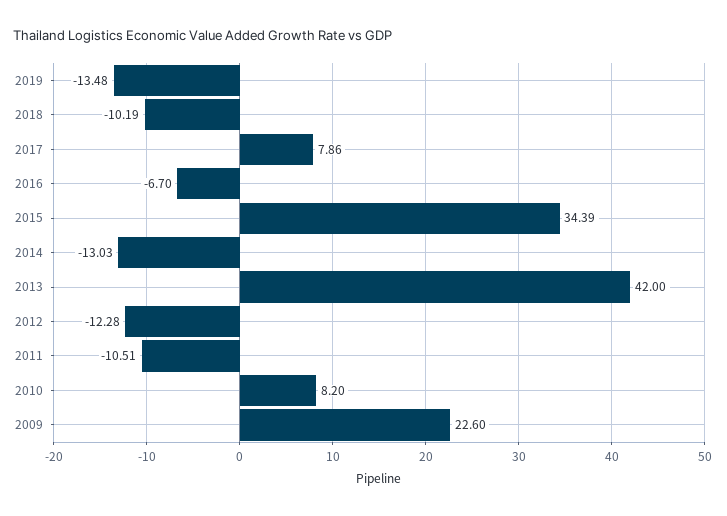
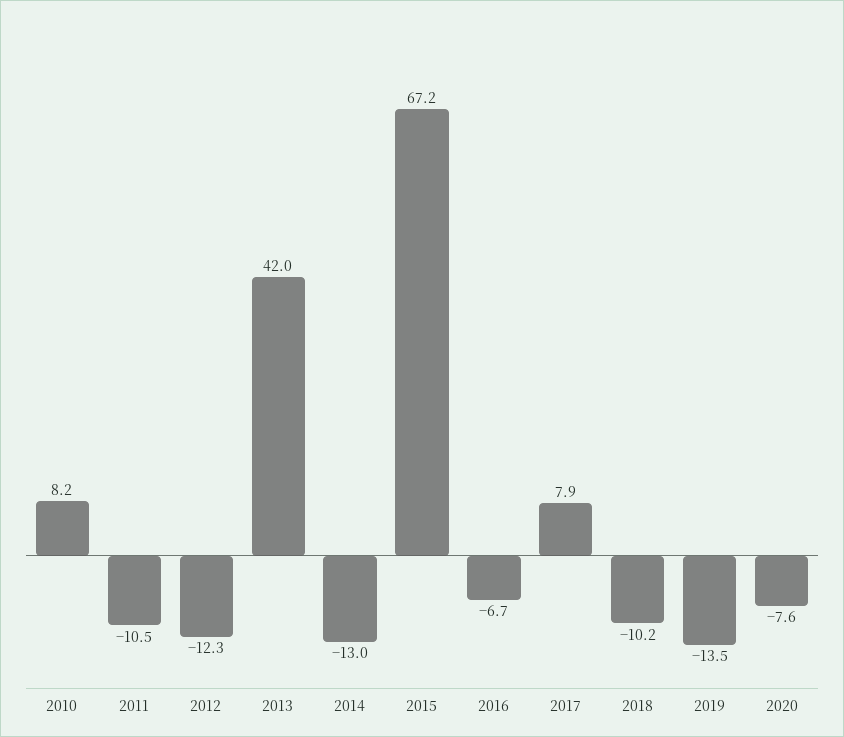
2015: 34.39 -> 67.2
2009: 22.6 -> none
2020: none -> -7.6

